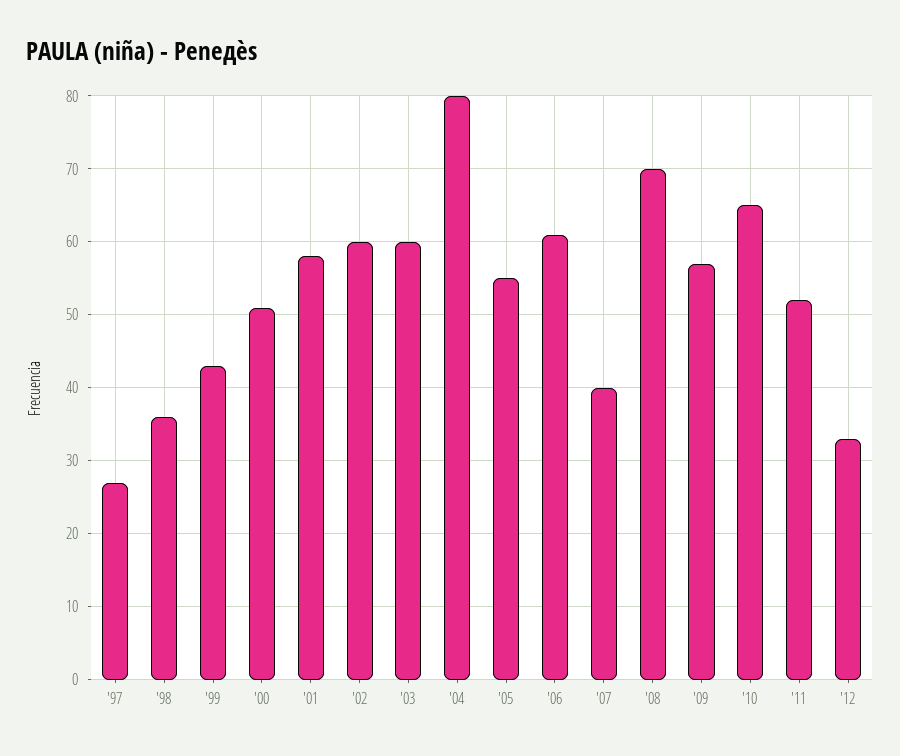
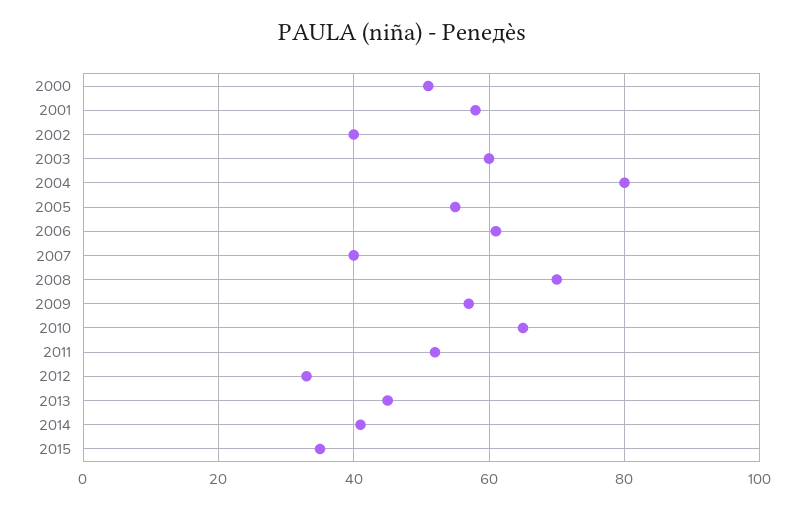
'97: 27 -> none
'98: 36 -> none
'99: 43 -> none
'02: 60 -> 40
2013: none -> 45
2014: none -> 40
2015: none -> 35

